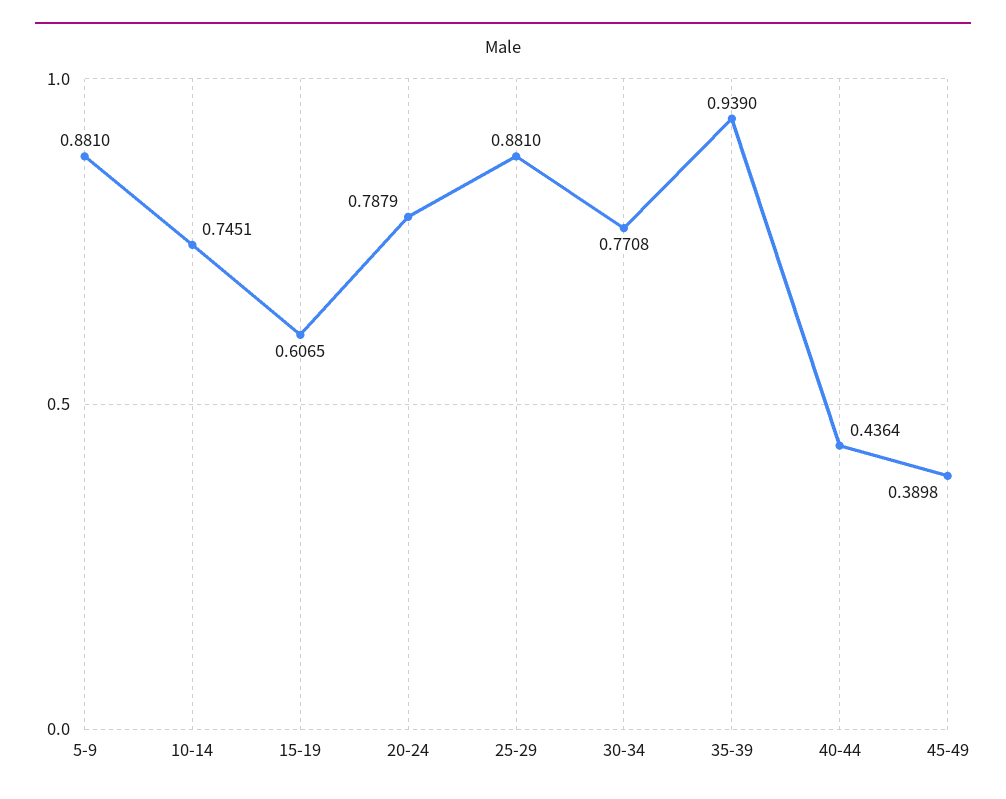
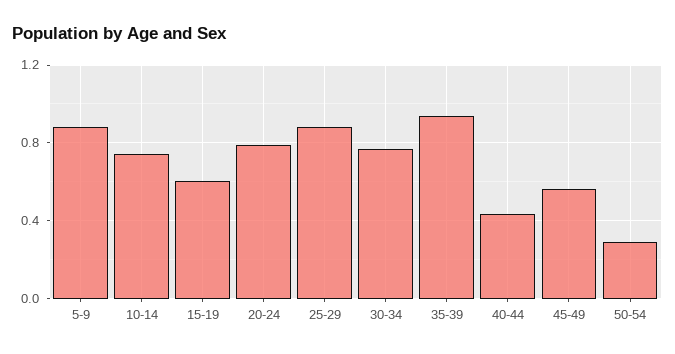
45-49: 0.3898 -> 0.55
50-54: none -> 0.3

